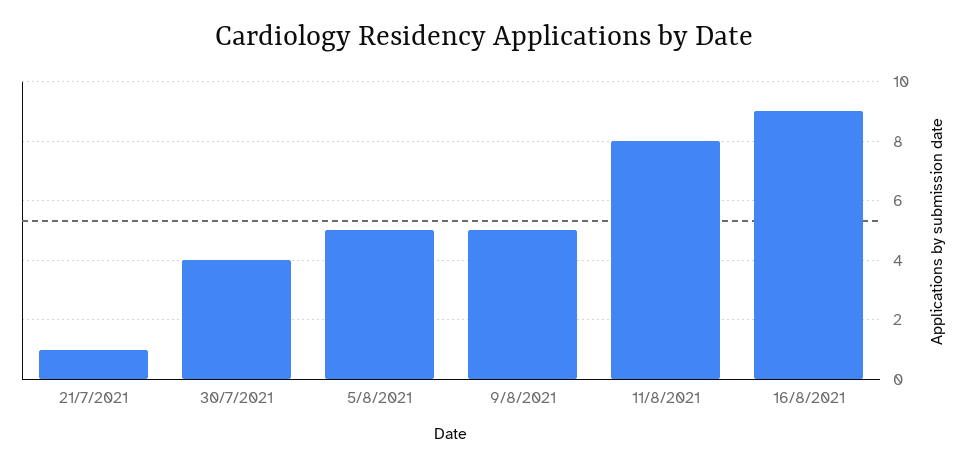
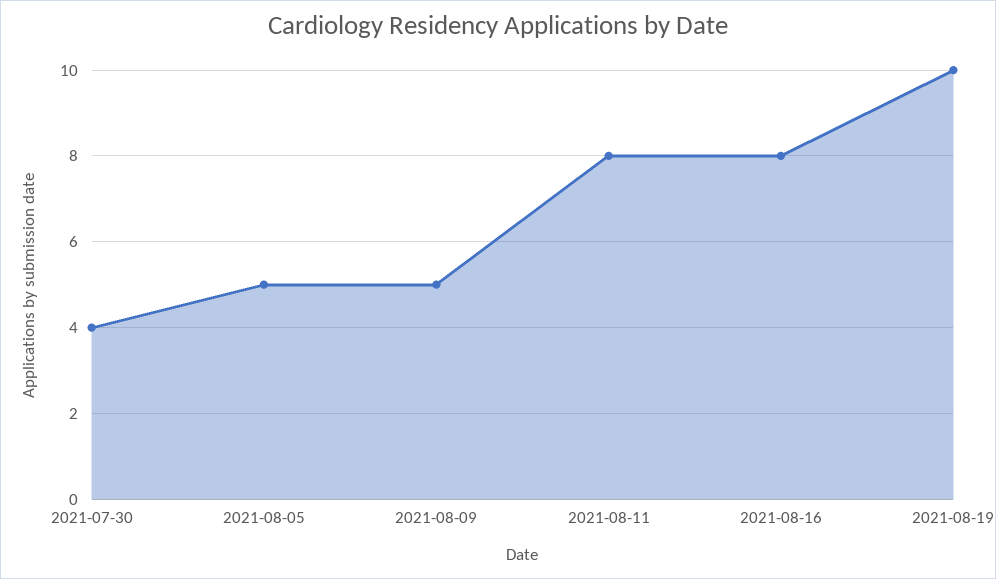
21/7/2021: 1 -> none
16/8/2021: 9 -> 8
2021-08-19: none -> 10

